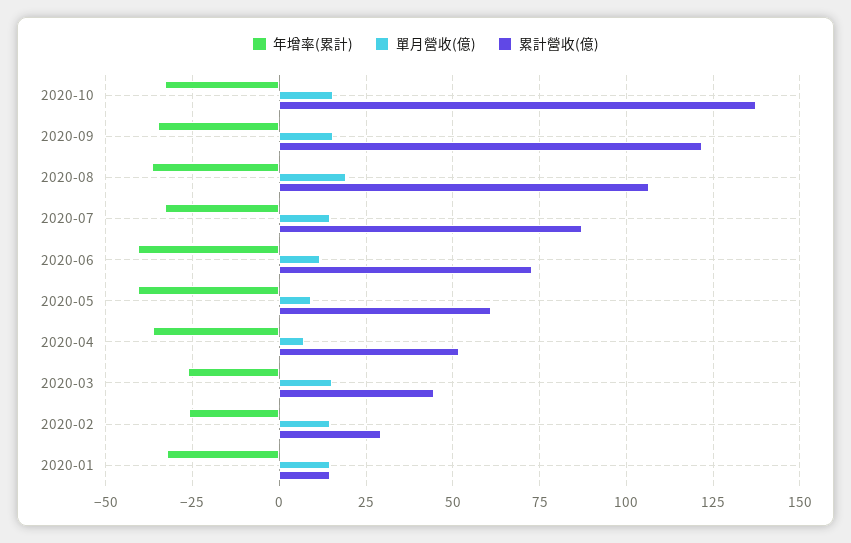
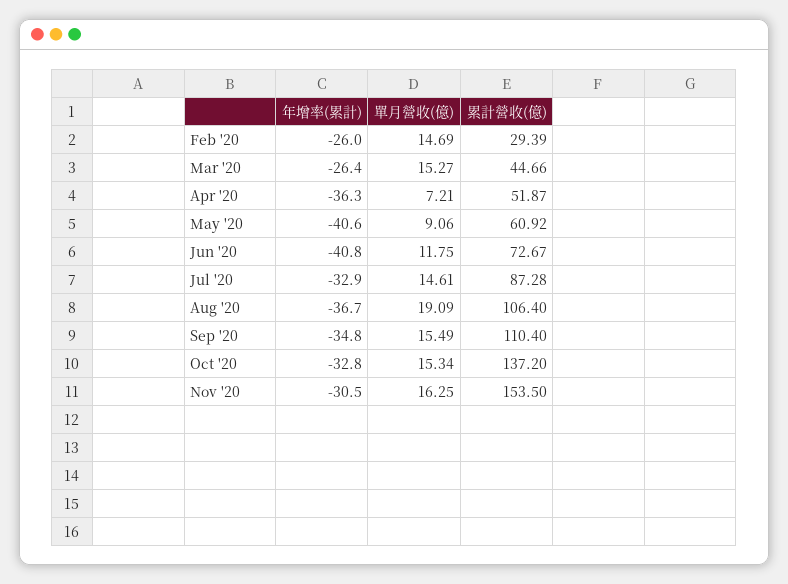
累計營收(億), 2020-09: 122.5 -> 110.4
年增率(累計), 2020-01: -32.5 -> none
單月營收(億), 2020-01: 15 -> none
累計營收(億), 2020-01: 15 -> none
年增率(累計), Nov '20: none -> -30.5
單月營收(億), Nov '20: none -> 16.25
累計營收(億), Nov '20: none -> 153.5

